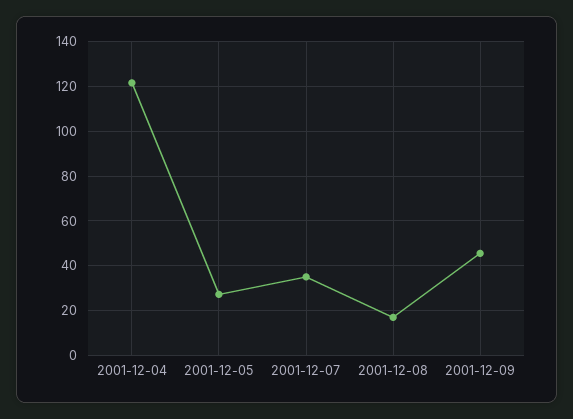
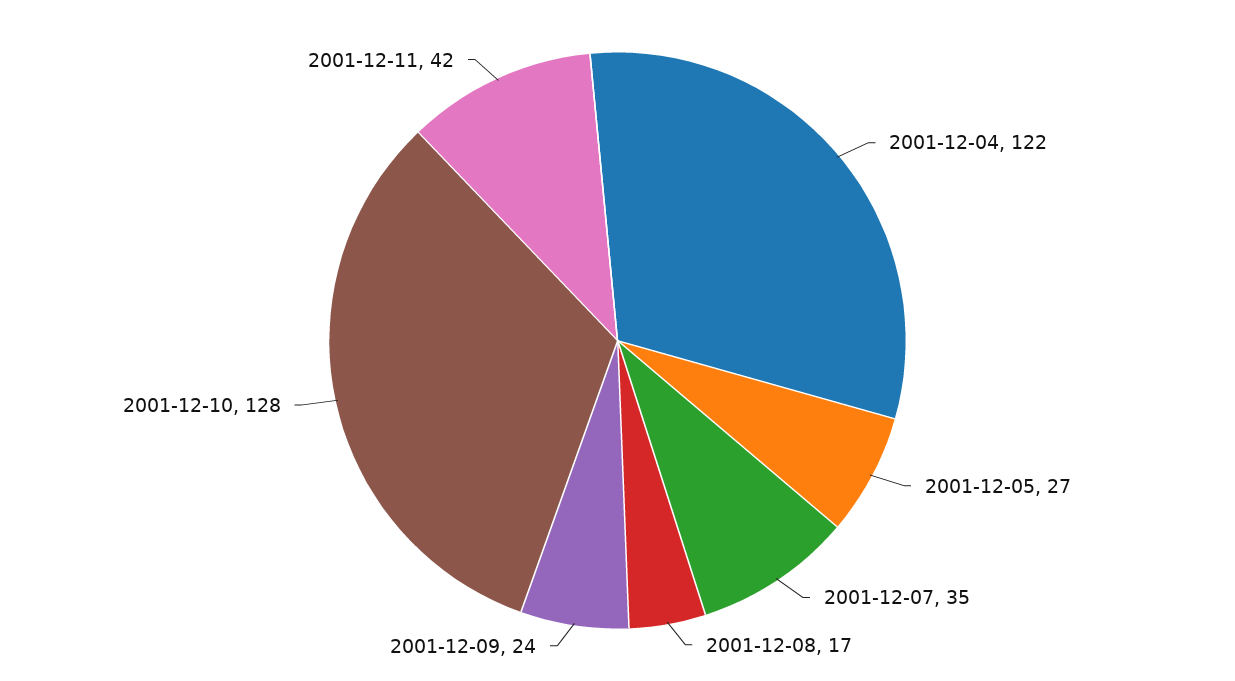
2001-12-09: 45 -> 24
2001-12-10: none -> 128
2001-12-11: none -> 42

